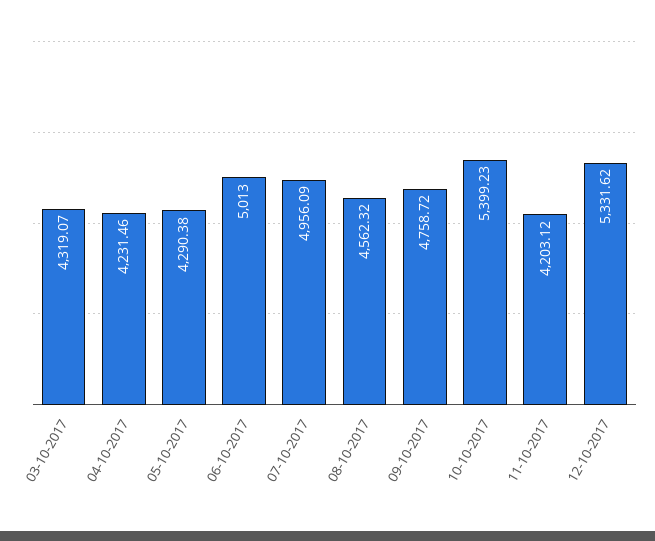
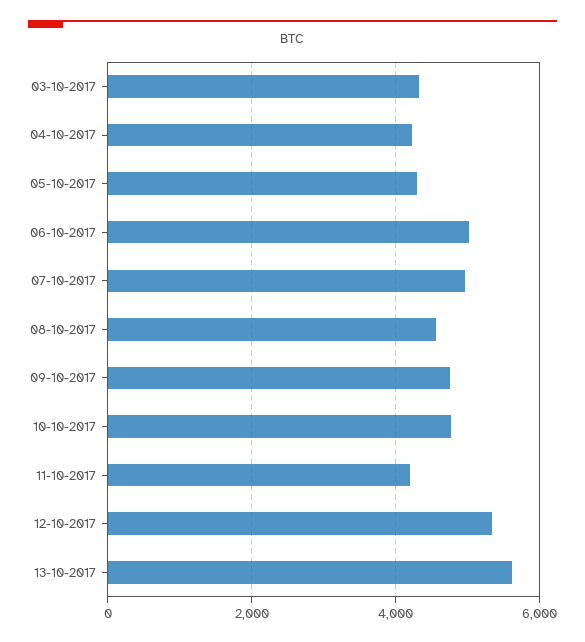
10-10-2017: 5399.23 -> 4800
13-10-2017: none -> 5600

